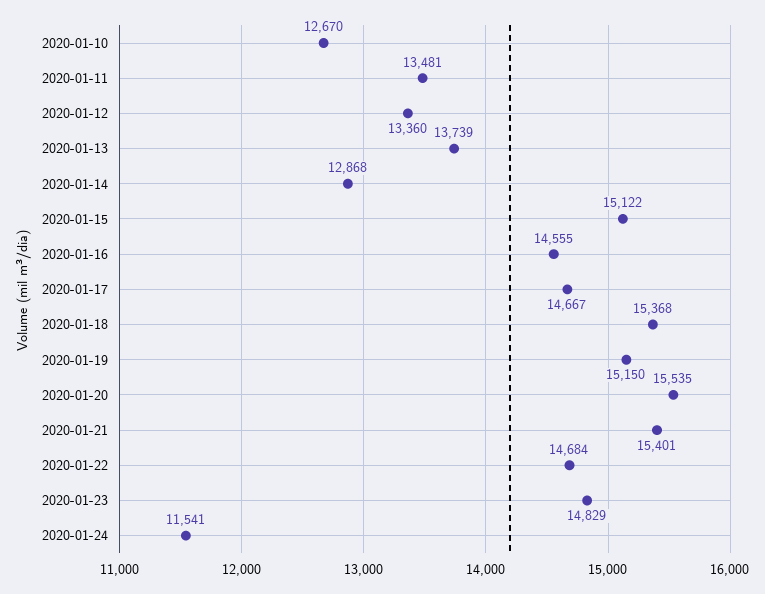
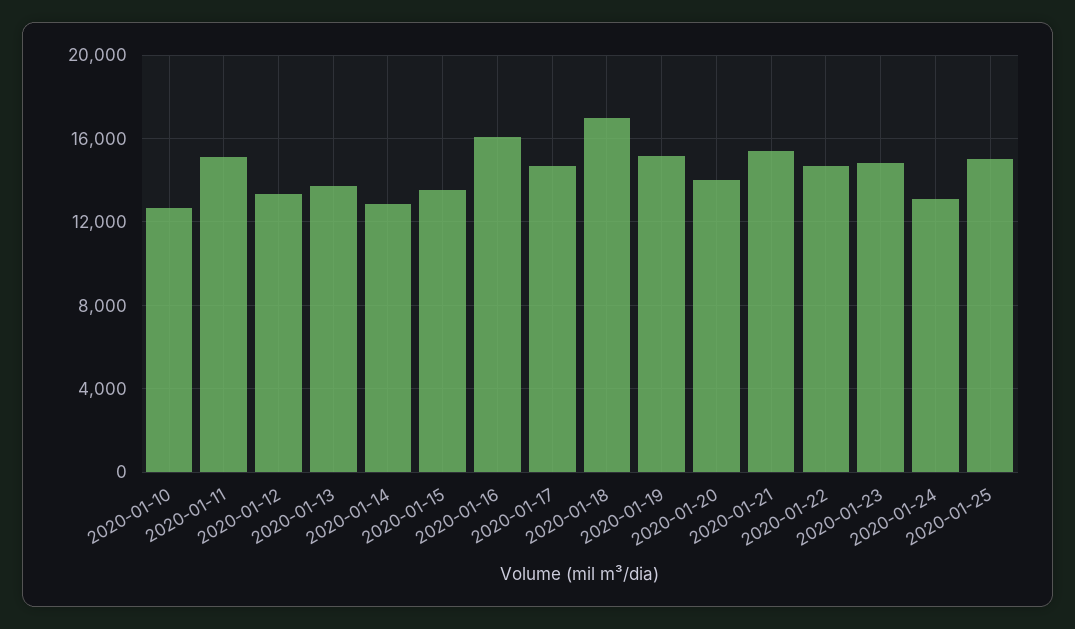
2020-01-11: 13481 -> 15000
2020-01-15: 15122 -> 13500
2020-01-16: 14555 -> 16000
2020-01-18: 15368 -> 17000
2020-01-20: 15535 -> 14000
2020-01-24: 11541 -> 13000
2020-01-25: none -> 15000

